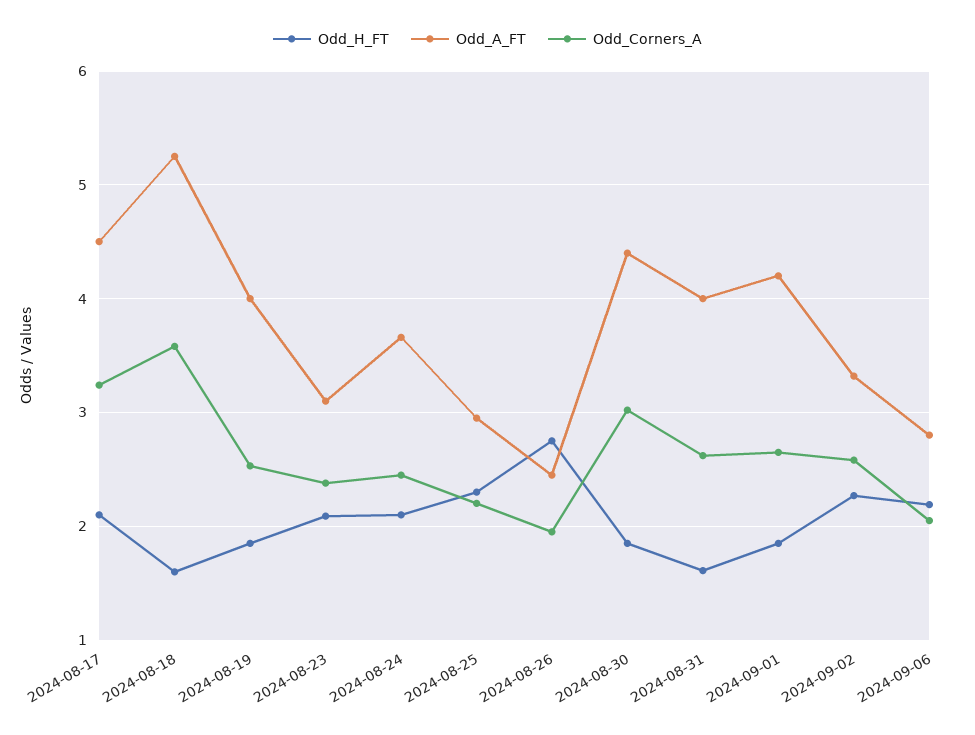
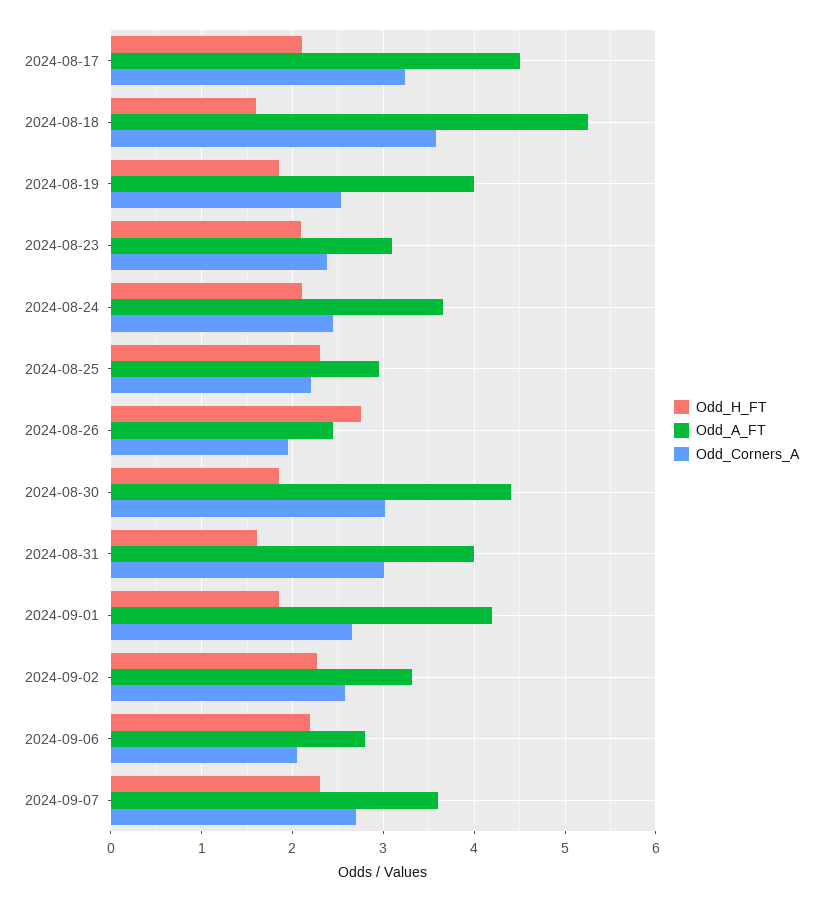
Odd_Corners_A, 2024-08-31: 2.6 -> 3
Odd_H_FT, 2024-09-07: none -> 2.3
Odd_A_FT, 2024-09-07: none -> 3.6
Odd_Corners_A, 2024-09-07: none -> 2.7

